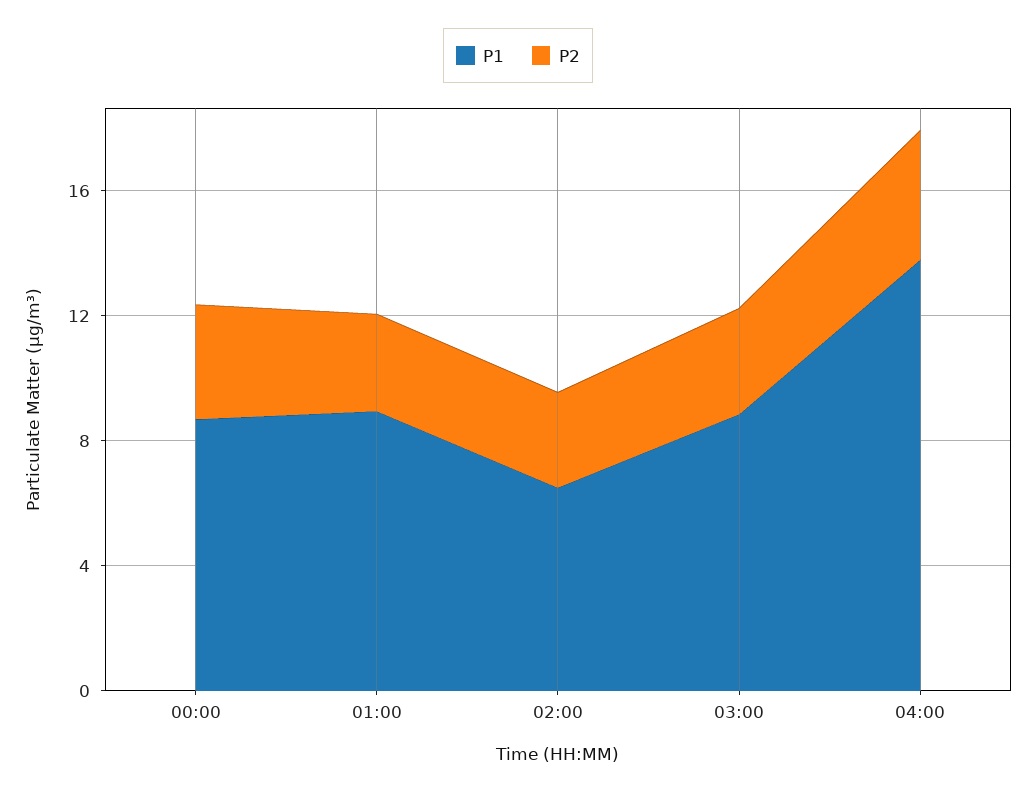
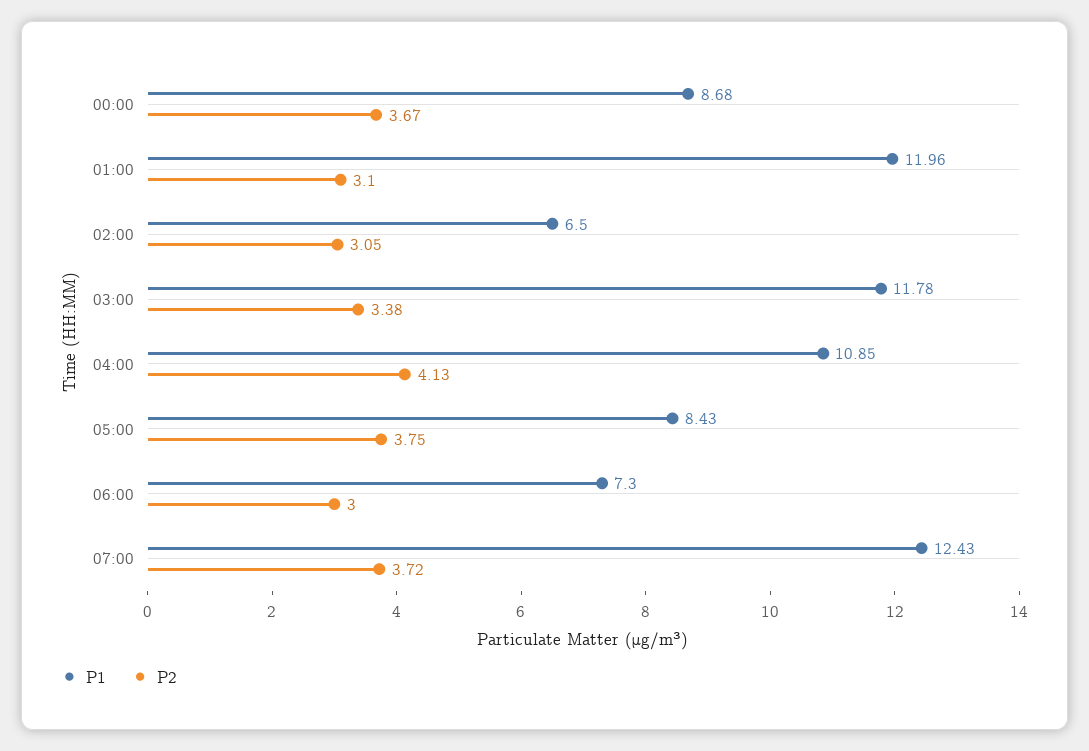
P1, 01:00: 9 -> 11.96
P1, 03:00: 9 -> 11.78
P1, 04:00: 14 -> 10.85
P1, 05:00: none -> 8.43
P2, 05:00: none -> 3.75
P1, 06:00: none -> 7.3
P2, 06:00: none -> 3
P1, 07:00: none -> 12.43
P2, 07:00: none -> 3.72

